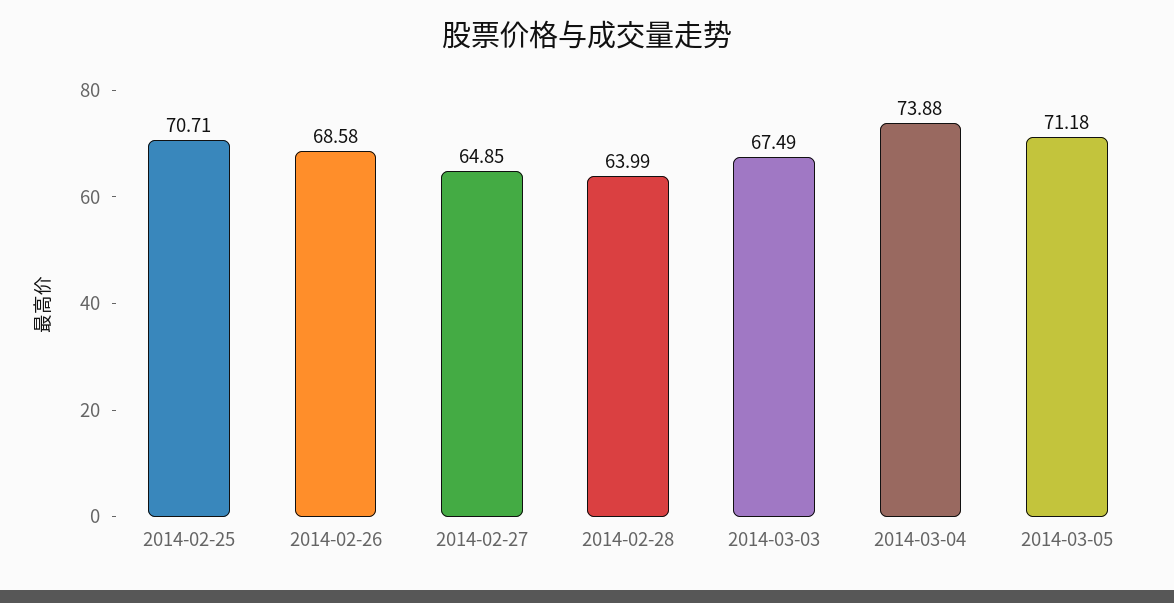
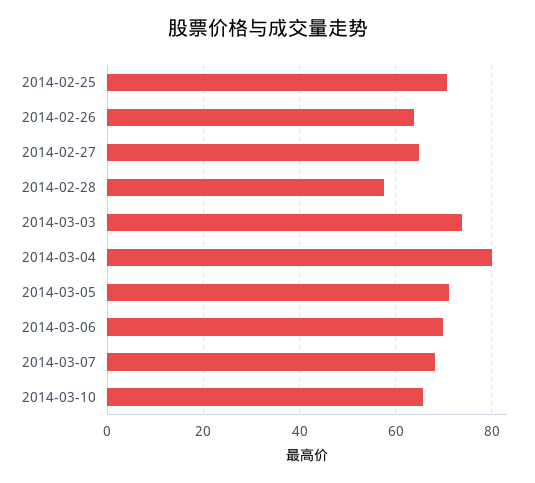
2014-02-26: 68.58 -> 64
2014-02-28: 63.99 -> 58
2014-03-03: 67.49 -> 74
2014-03-04: 73.88 -> 80
2014-03-06: none -> 70
2014-03-07: none -> 68
2014-03-10: none -> 66

